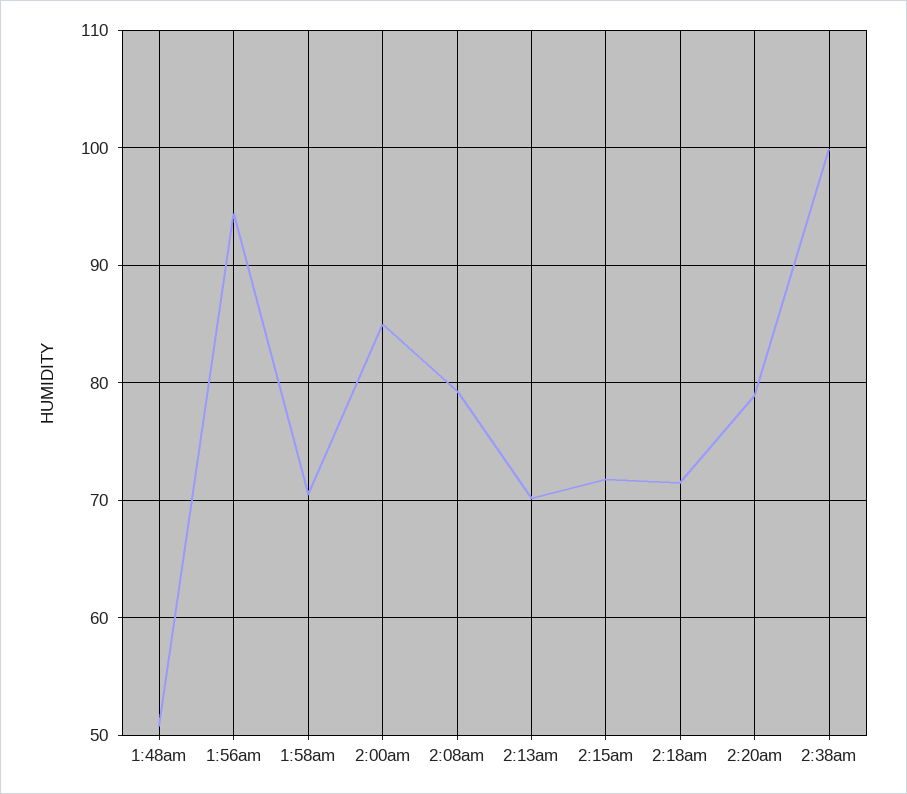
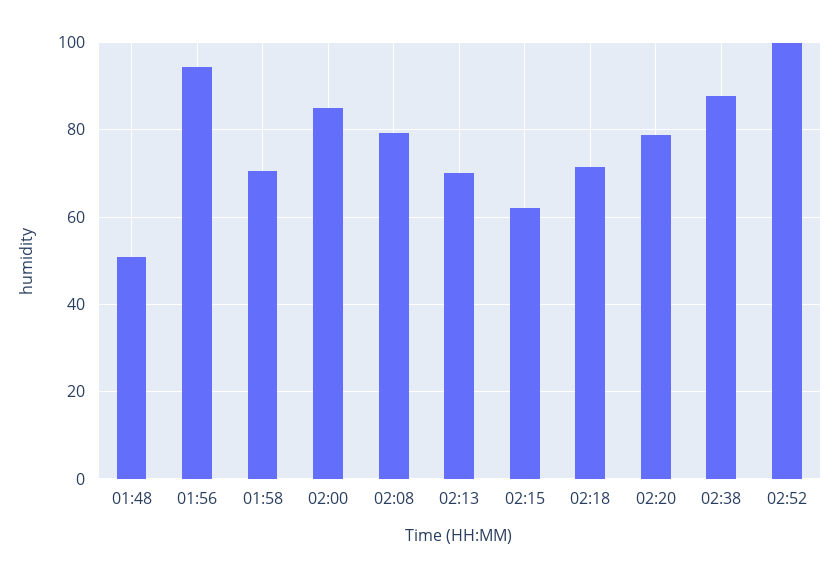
2:15am: 72 -> 62
2:38am: 100 -> 88
02:52: none -> 100

